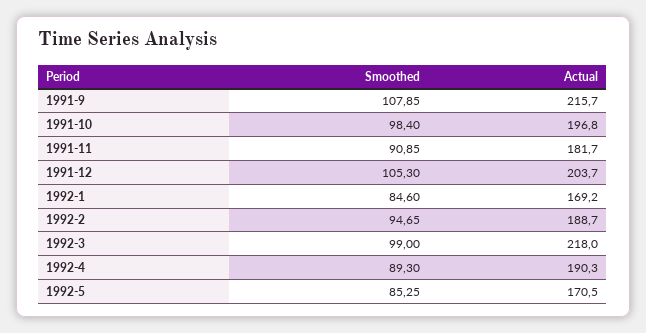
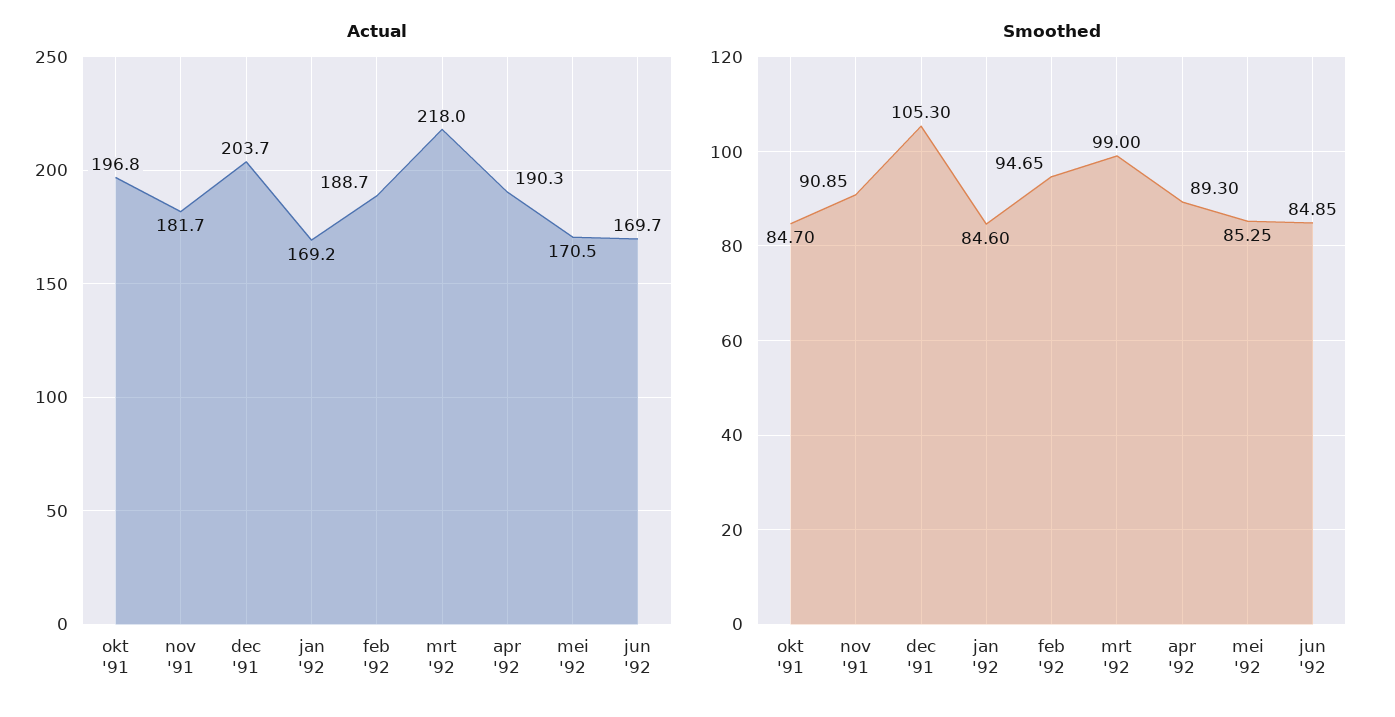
Smoothed, 1991-9: 107.85 -> none
Actual, 1991-9: 215.7 -> none
Smoothed, 1991-10: 98.4 -> 84.7
Actual, jun '92: none -> 169.7
Smoothed, jun '92: none -> 84.85

